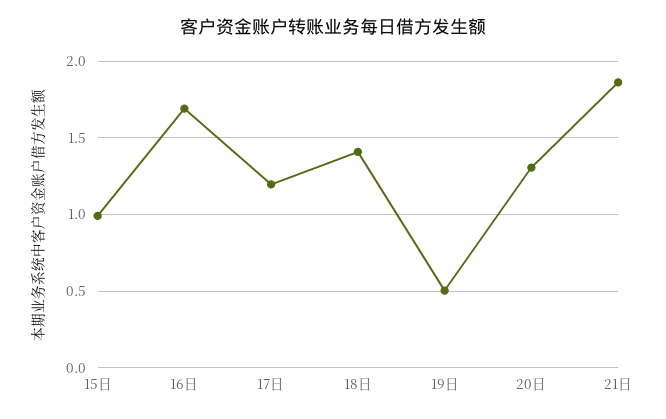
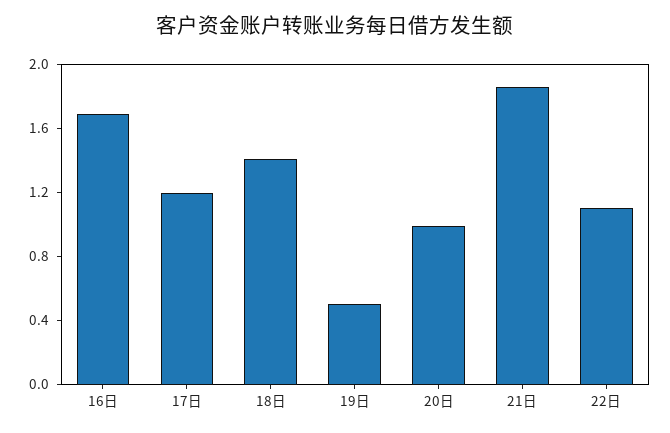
15日: 1 -> none
20日: 1.3 -> 1
22日: none -> 1.1

